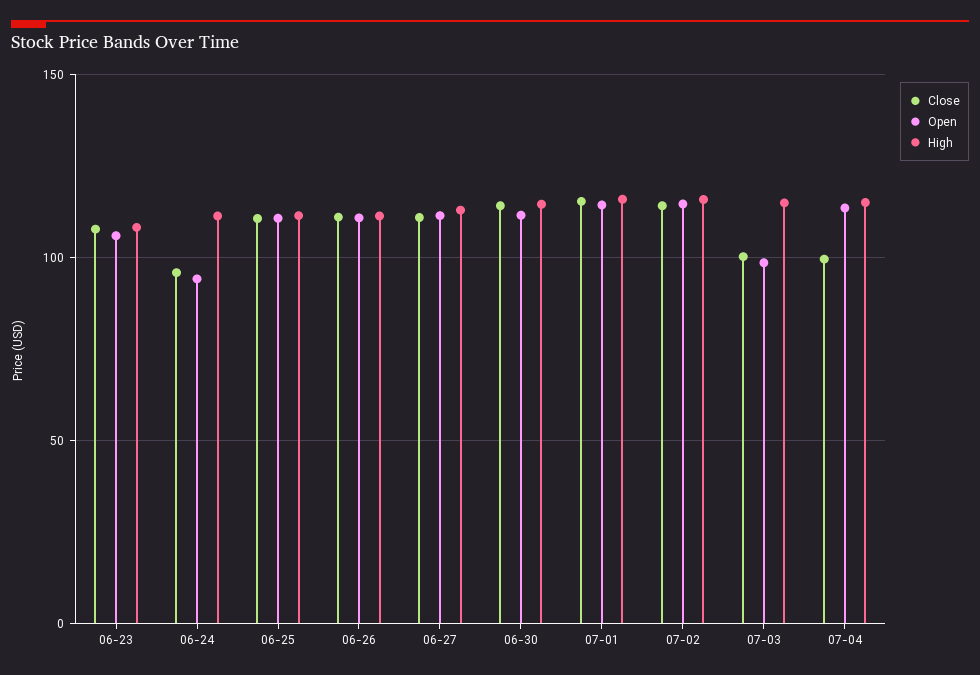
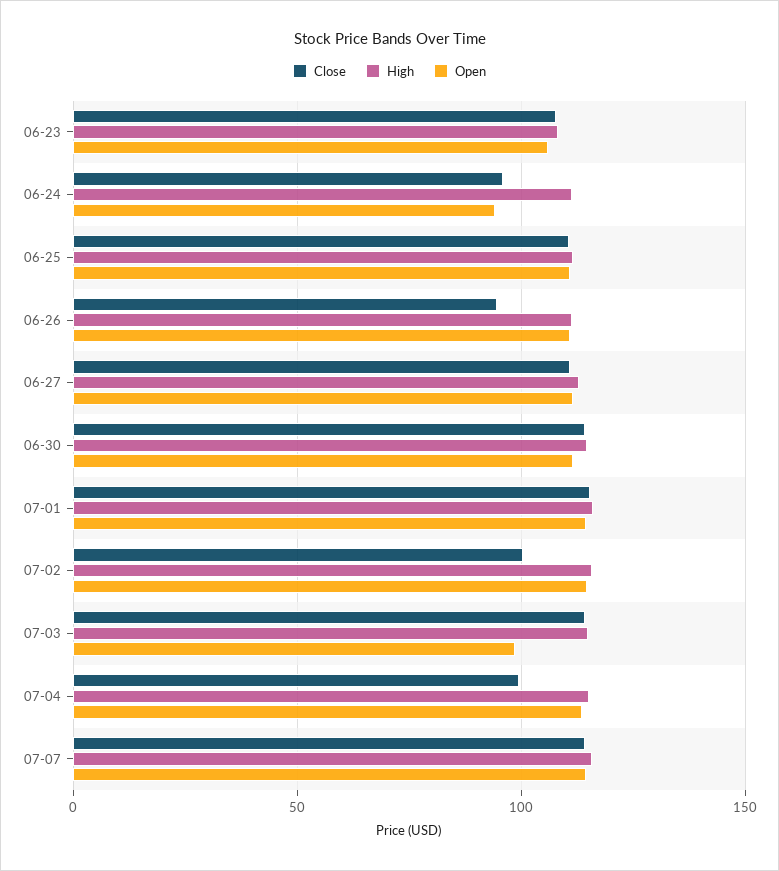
Close, 06-26: 110 -> 95
Close, 07-02: 115 -> 100
Close, 07-03: 100 -> 115
Close, 07-07: none -> 115
High, 07-07: none -> 115
Open, 07-07: none -> 115

